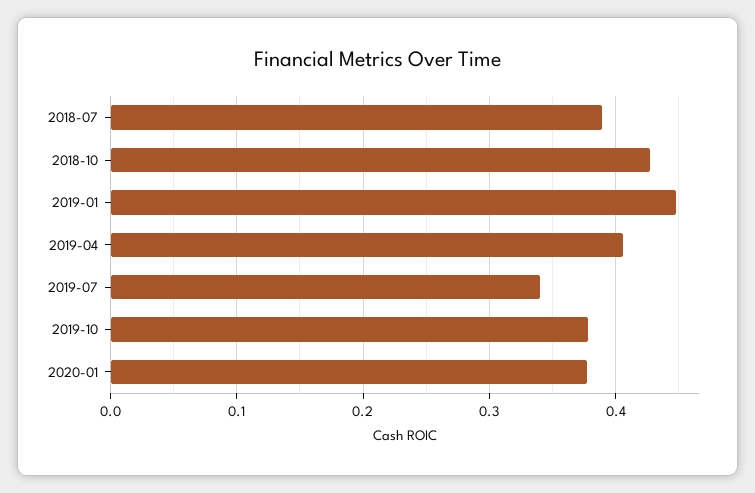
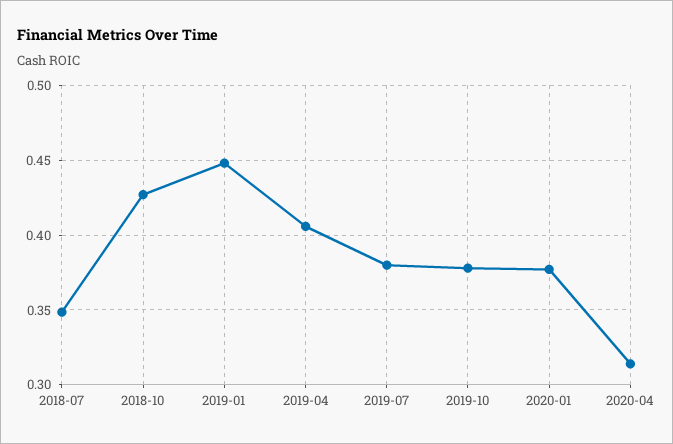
2018-07: 0.39 -> 0.35
2019-07: 0.34 -> 0.38
2020-04: none -> 0.315

